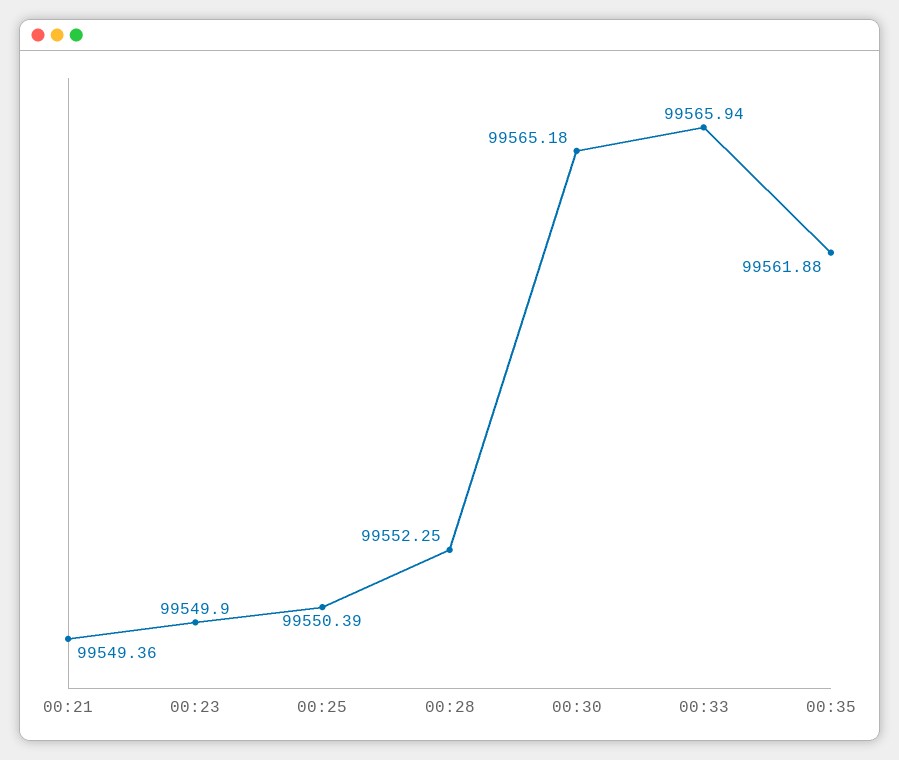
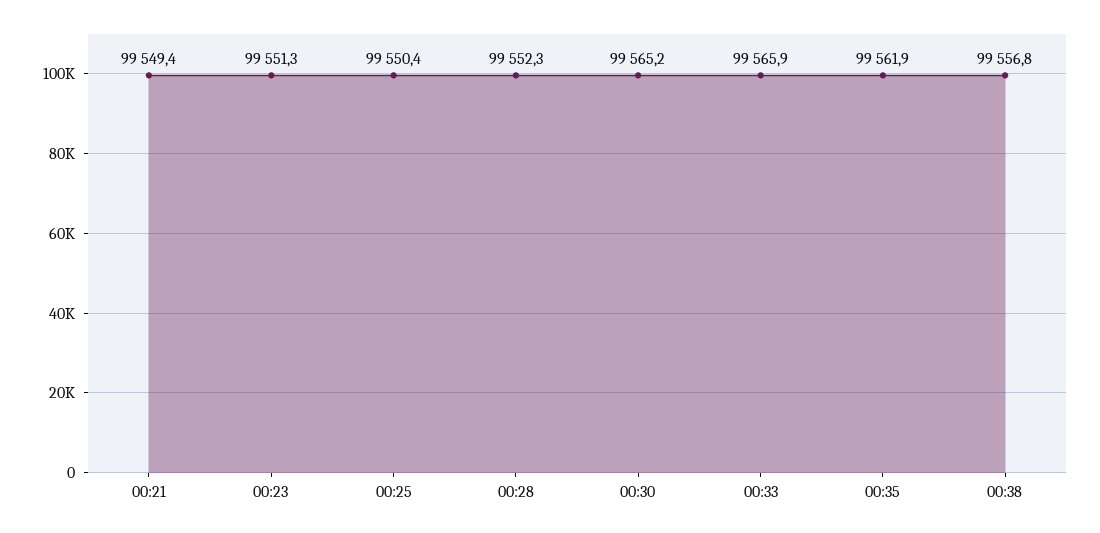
00:23: 99549.9 -> 99551.3
00:38: none -> 99556.8

